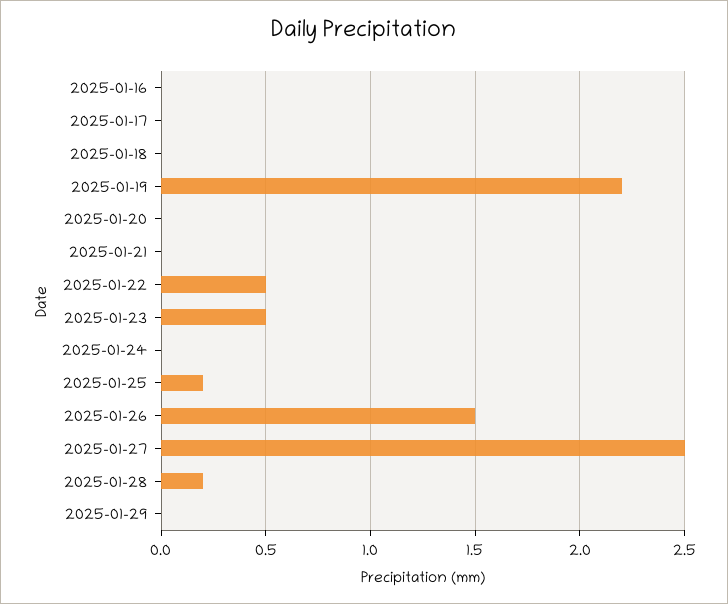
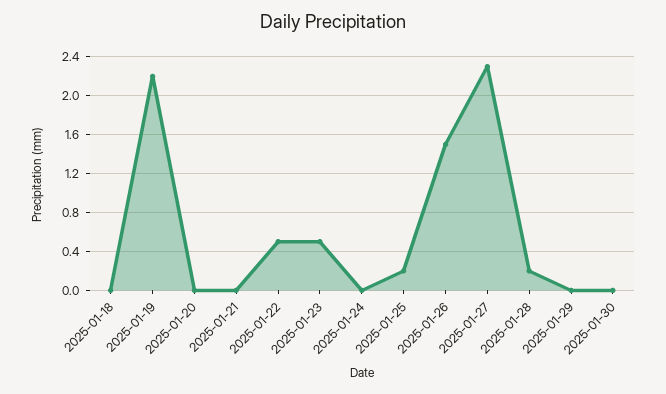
2025-01-16: 0 -> none
2025-01-17: 0 -> none
2025-01-27: 2.5 -> 2.3
2025-01-30: none -> 0

